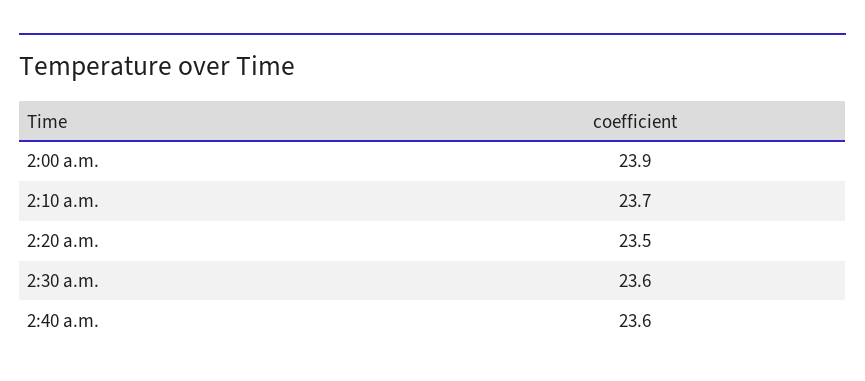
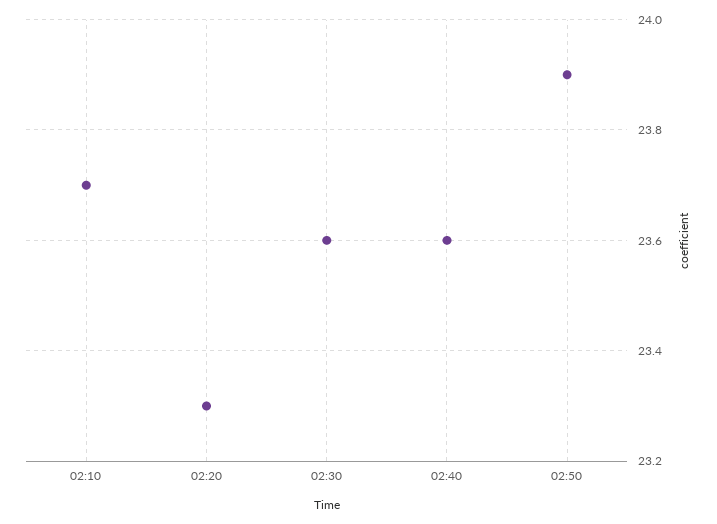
2:00 a.m.: 23.9 -> none
2:20 a.m.: 23.5 -> 23.3
02:50: none -> 23.9

